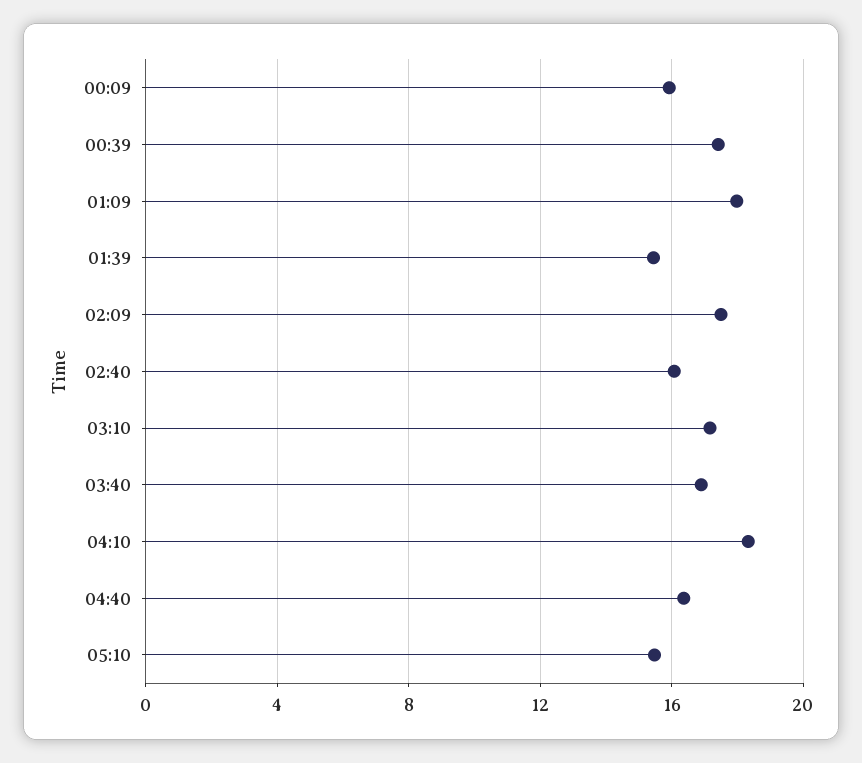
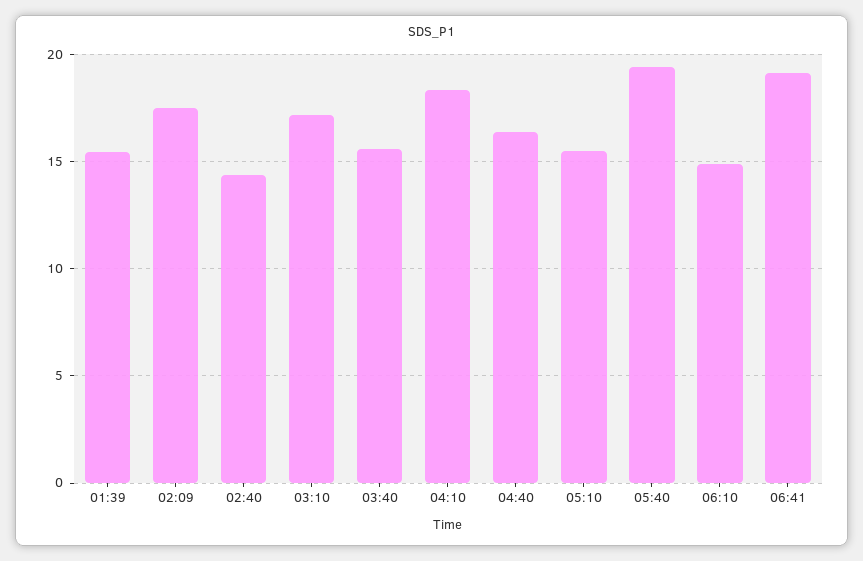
00:09: 16 -> none
00:39: 17.5 -> none
01:09: 18 -> none
02:40: 16 -> 14.5
03:40: 17 -> 15.5
05:40: none -> 19.5
06:10: none -> 15
06:41: none -> 19

